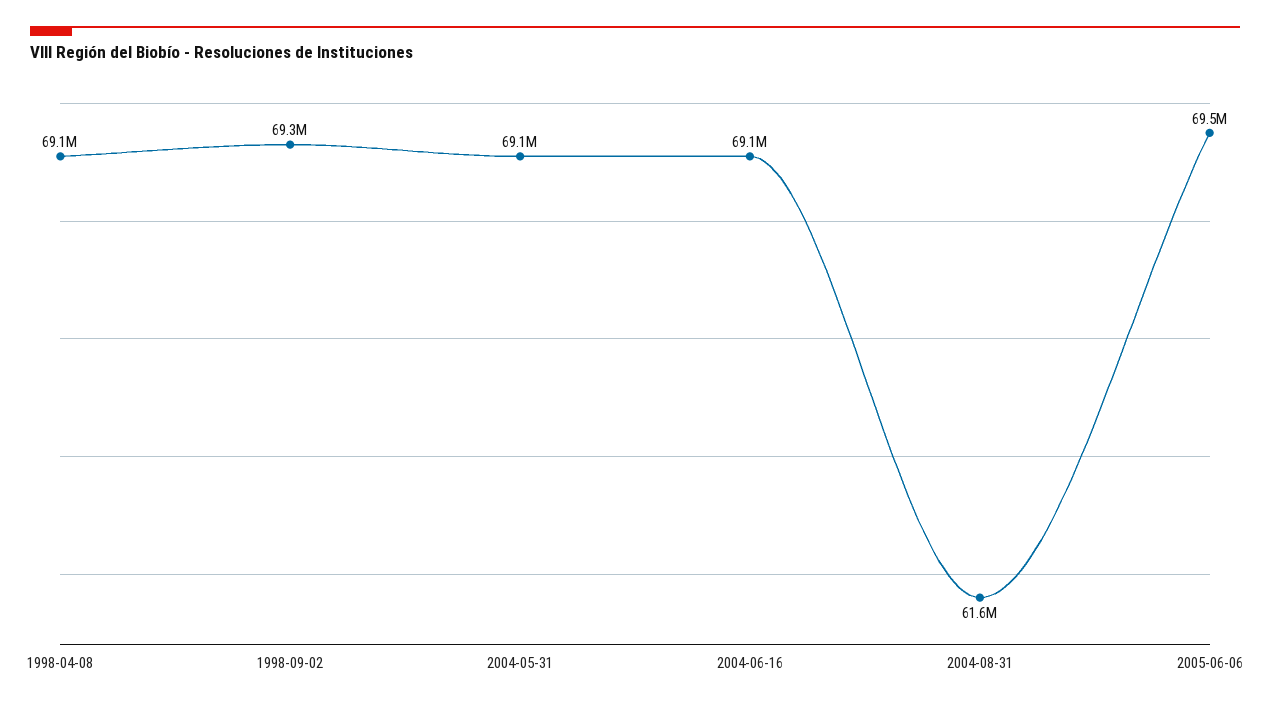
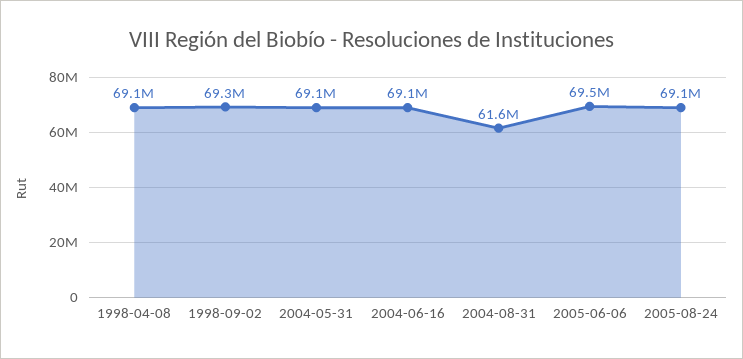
2005-08-24: none -> 69100000

